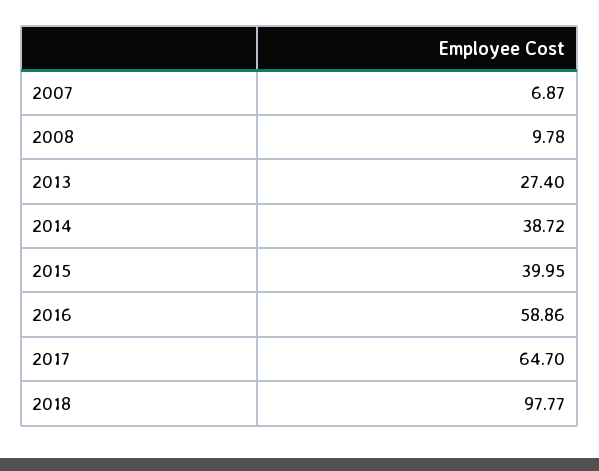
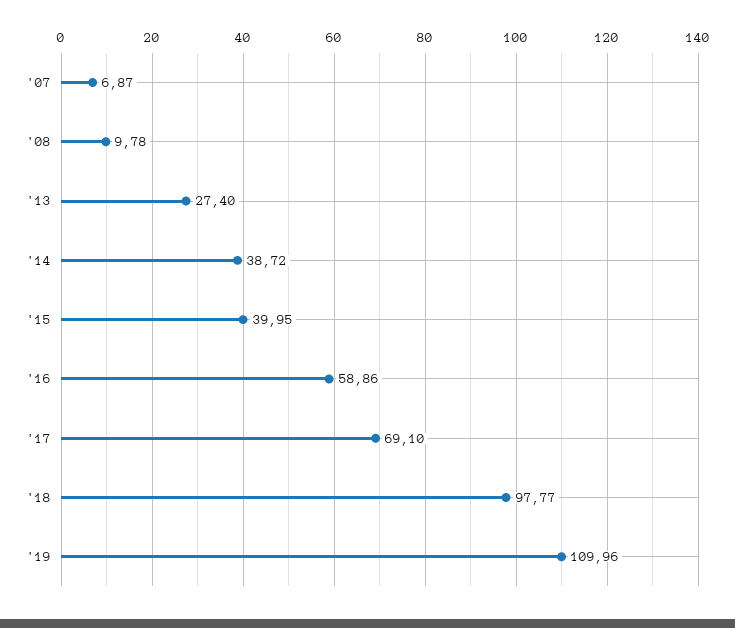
2017: 64.7 -> 69.1
'19: none -> 109.96

